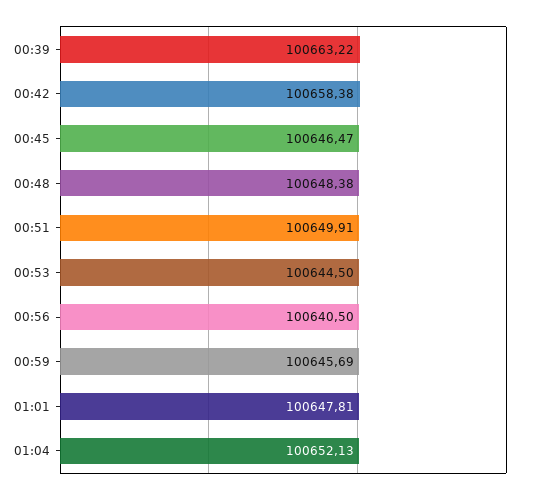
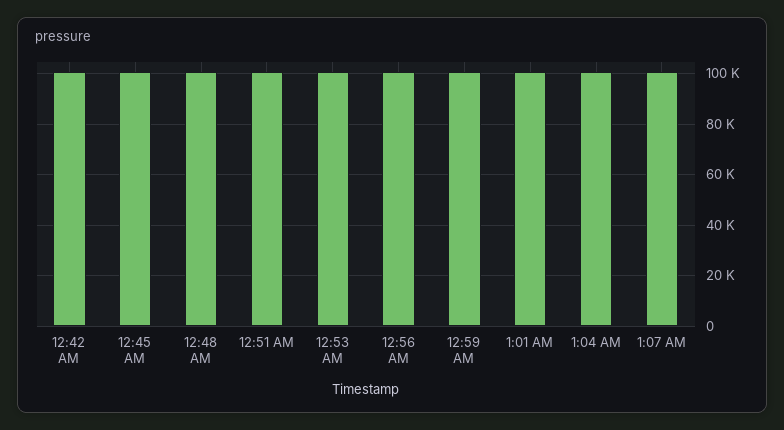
00:39: 100663.22 -> none
1:07 AM: none -> 100000

